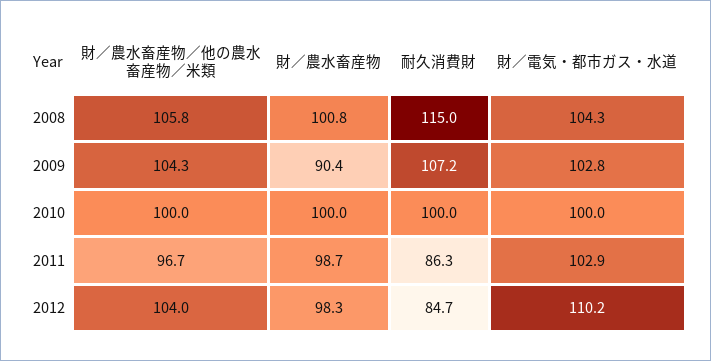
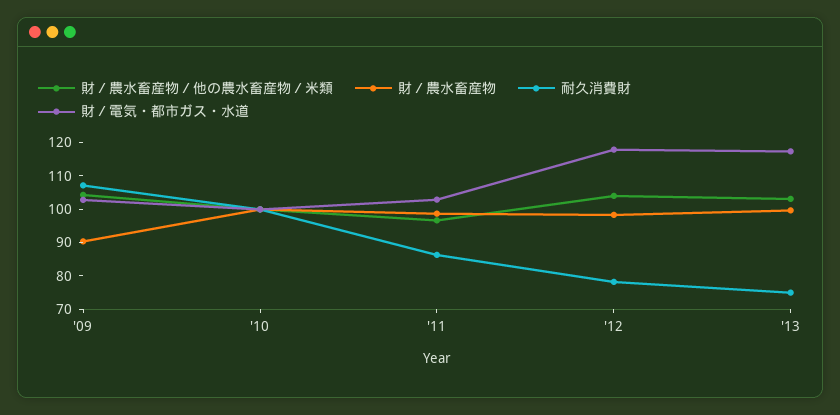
財／農水畜産物／他の農水畜産物／米類, 2008: 105.8 -> none
財／農水畜産物, 2008: 100.8 -> none
耐久消費財, 2008: 115 -> none
財／電気・都市ガス・水道, 2008: 104.3 -> none
耐久消費財, 2012: 84.7 -> 77.5
財／電気・都市ガス・水道, 2012: 110.2 -> 117.5
財／農水畜産物／他の農水畜産物／米類, '13: none -> 102.5
財／農水畜産物, '13: none -> 100
耐久消費財, '13: none -> 75
財／電気・都市ガス・水道, '13: none -> 117.5

